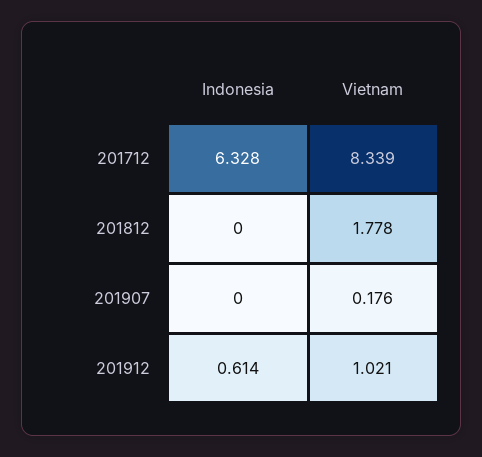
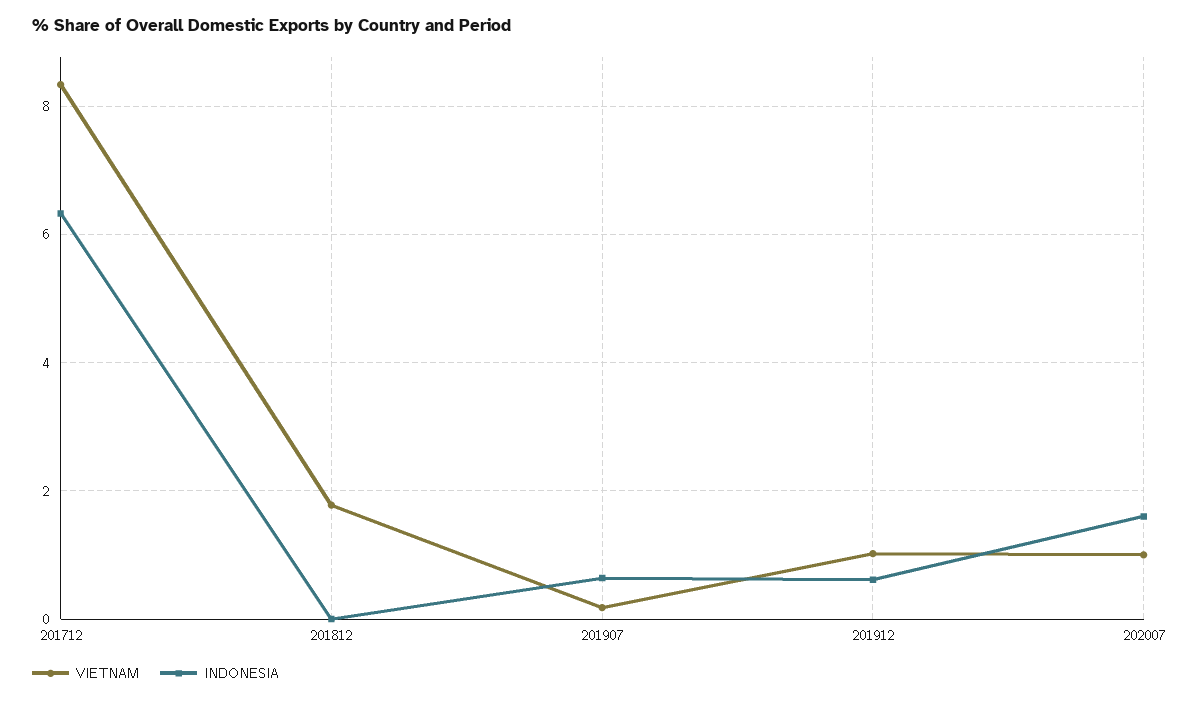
Indonesia, 201907: 0 -> 0.6
Vietnam, 202007: none -> 1
Indonesia, 202007: none -> 1.6

